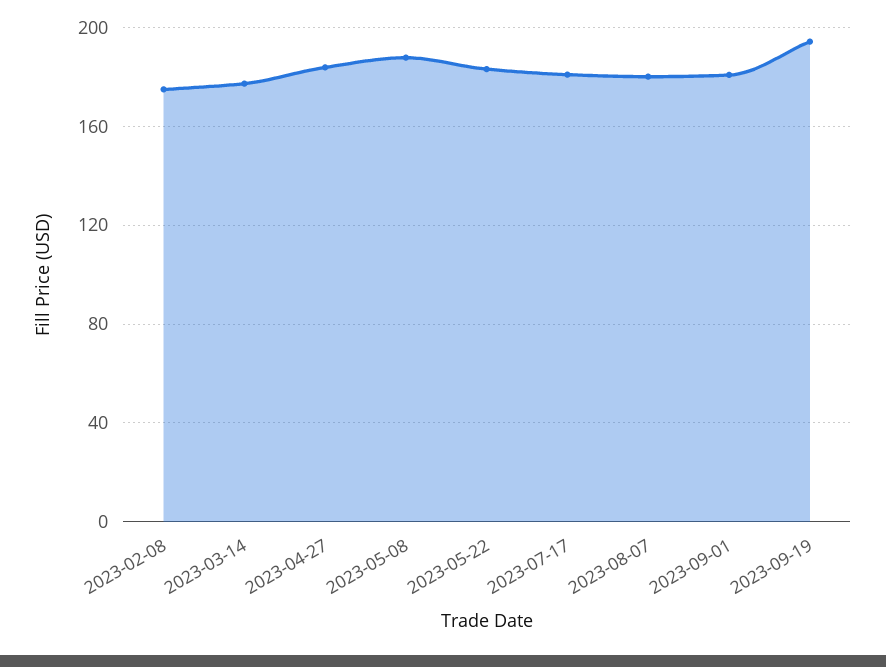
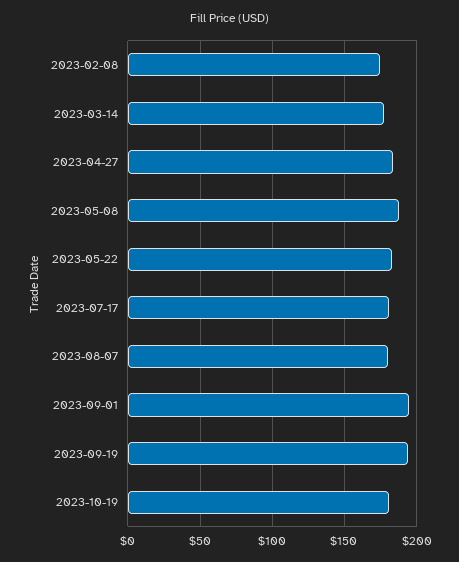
2023-09-01: 180 -> 195
2023-10-19: none -> 180

